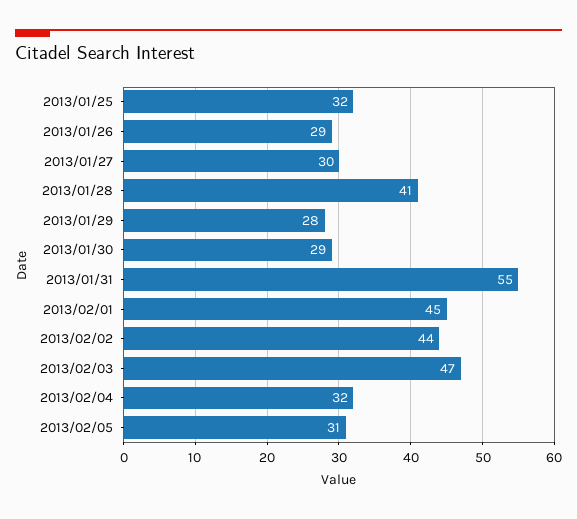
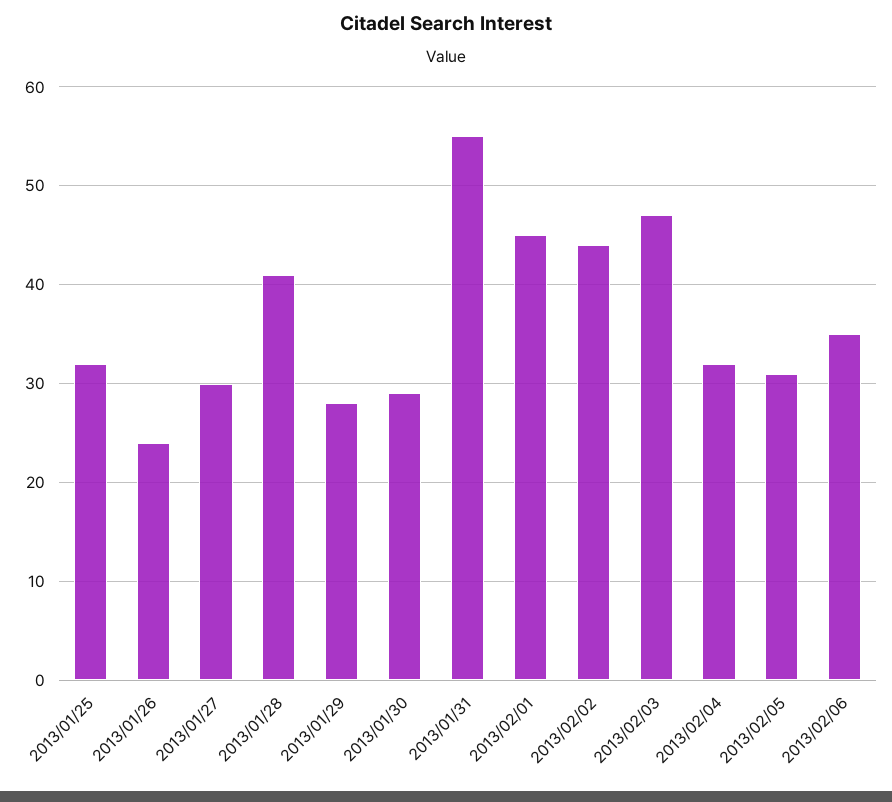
2013/01/26: 29 -> 24
2013/02/06: none -> 35

